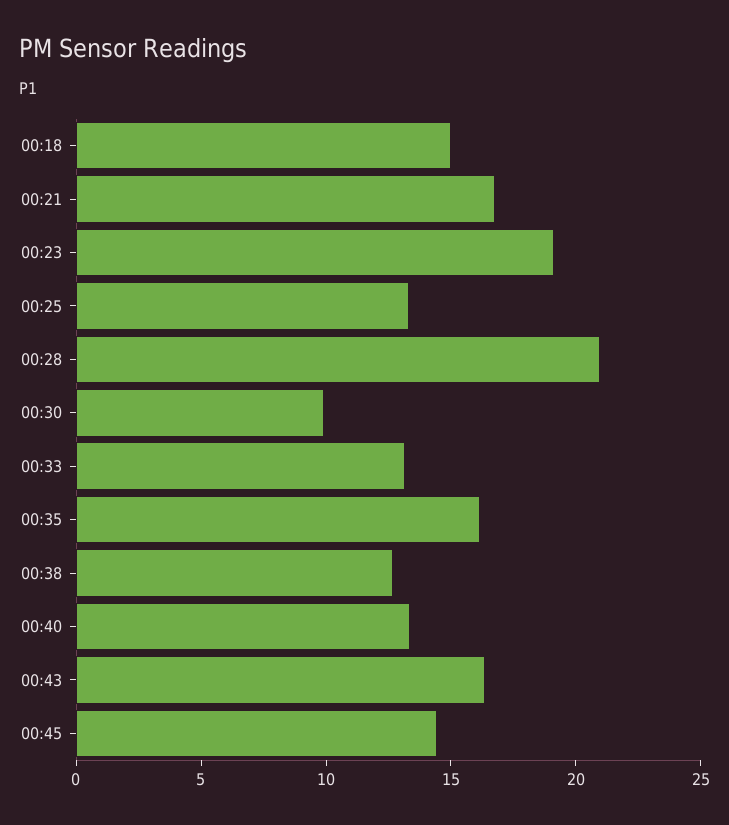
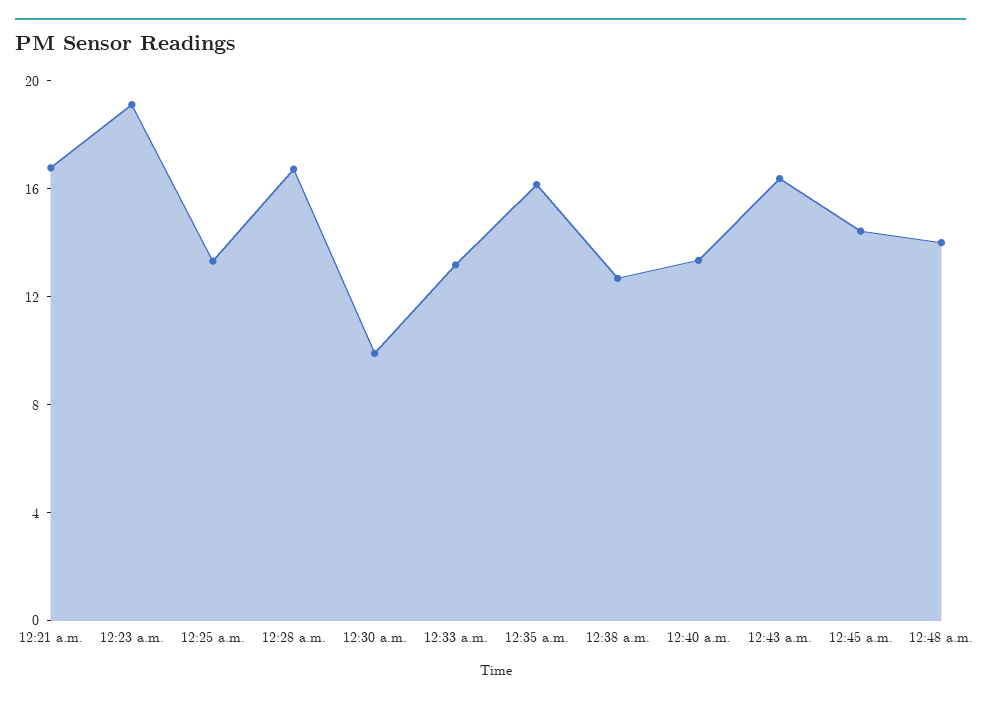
00:18: 15 -> none
00:28: 21 -> 17
12:48 a.m.: none -> 14

